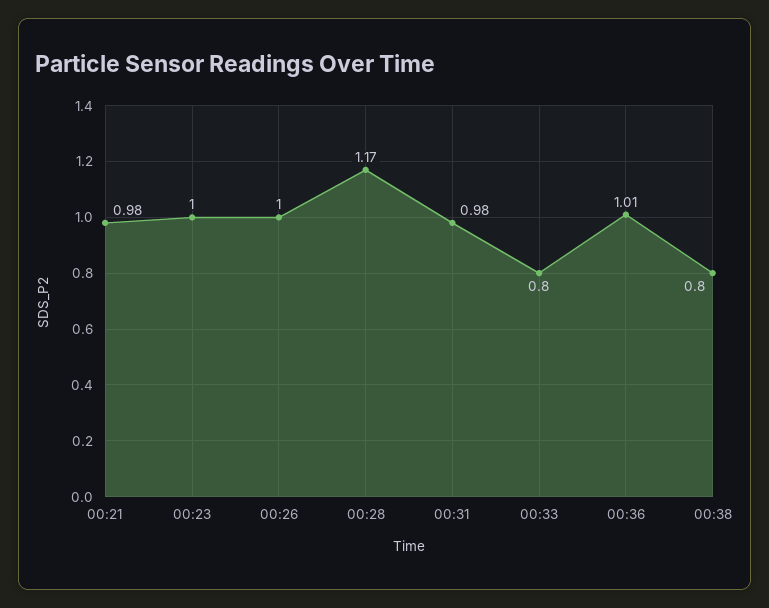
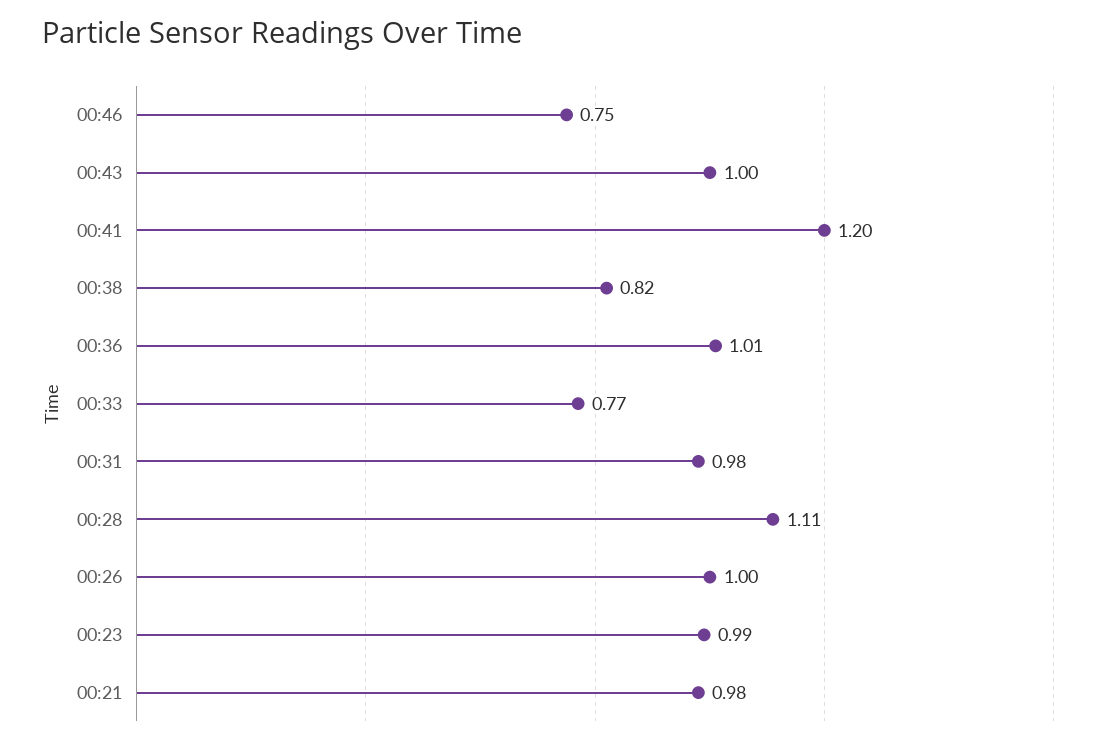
00:23: 1 -> 0.99
00:28: 1.17 -> 1.11
00:33: 0.8 -> 0.77
00:38: 0.8 -> 0.82
00:46: none -> 0.75
00:43: none -> 1
00:41: none -> 1.2

